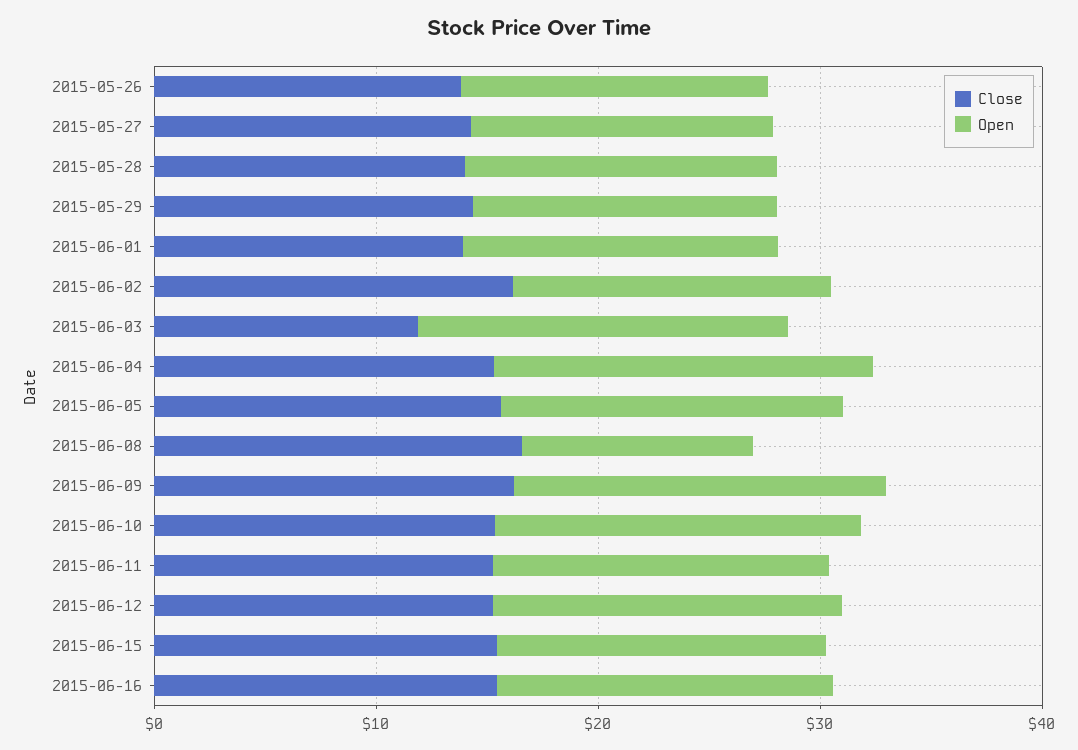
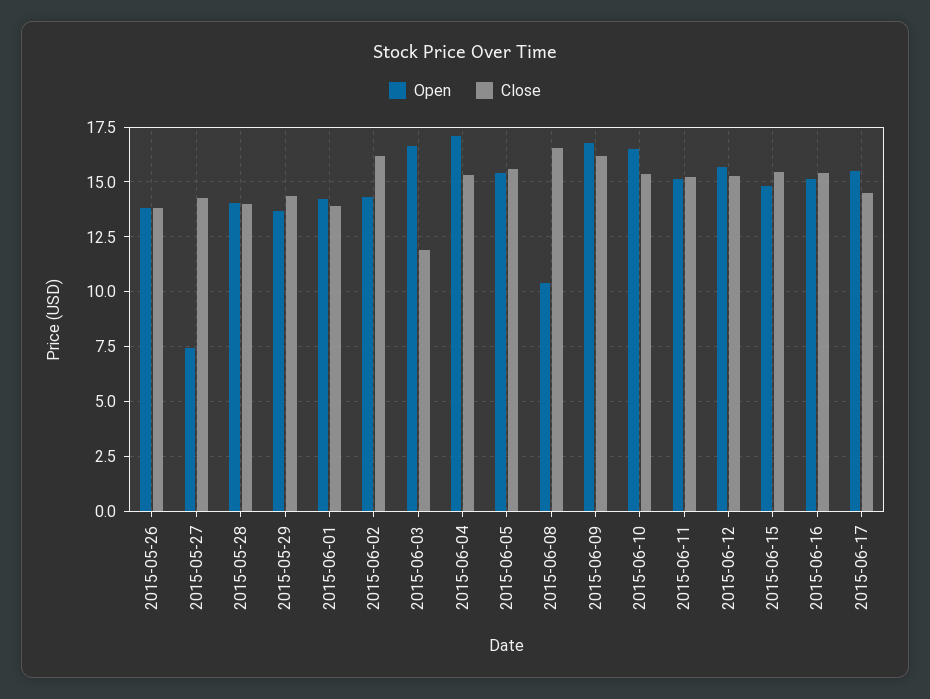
Open, 2015-05-27: 14 -> 7.5
Open, 2015-06-17: none -> 15.5
Close, 2015-06-17: none -> 14.5

